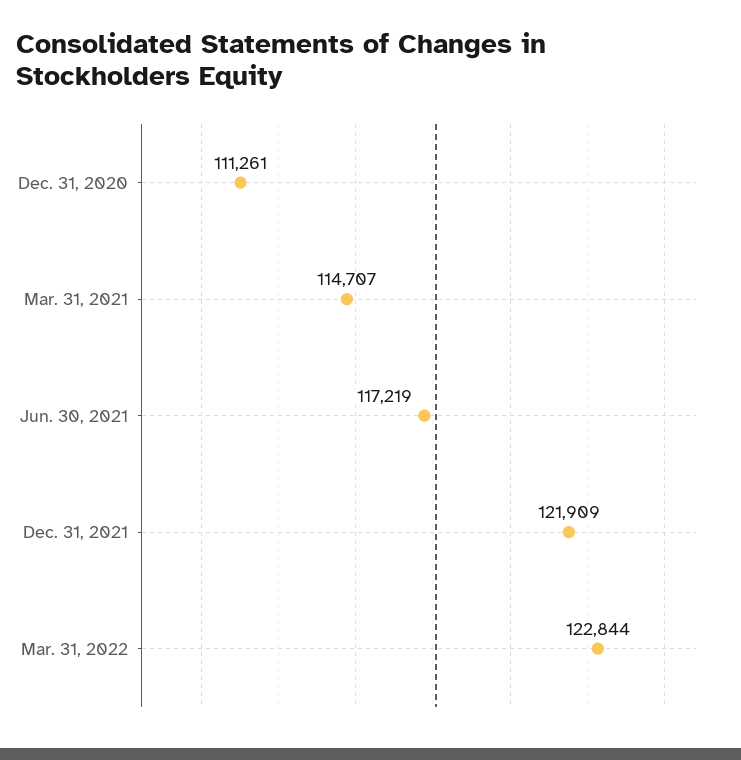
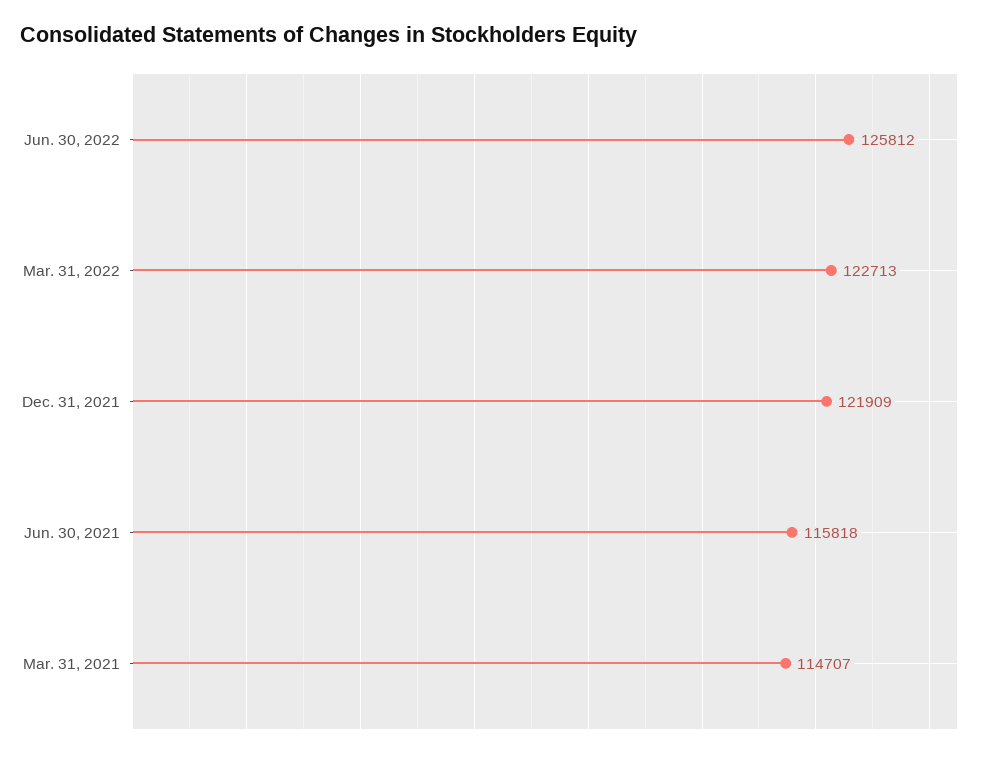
Dec. 31, 2020: 111261 -> none
Jun. 30, 2021: 117219 -> 115818
Mar. 31, 2022: 122844 -> 122713
Jun. 30, 2022: none -> 125812

